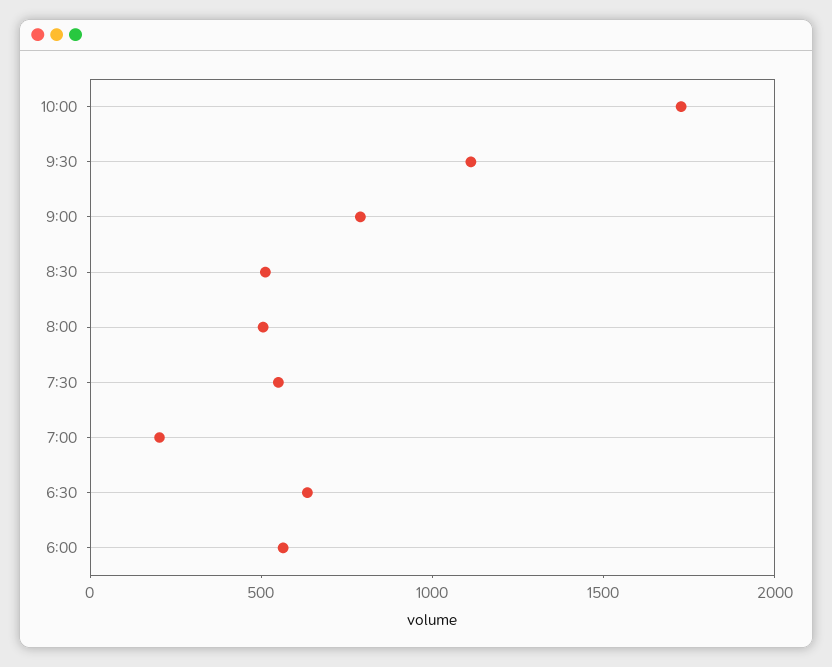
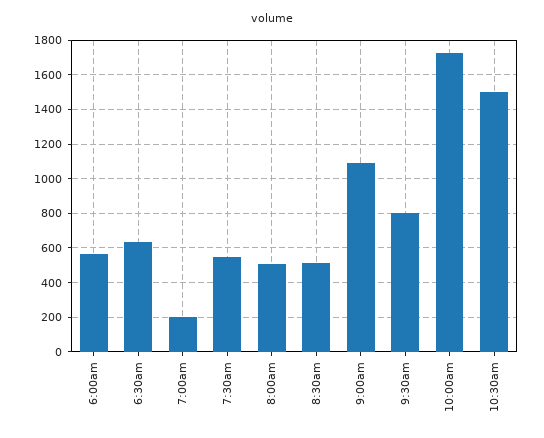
9:30: 1100 -> 800
9:00: 800 -> 1100
10:30am: none -> 1500

